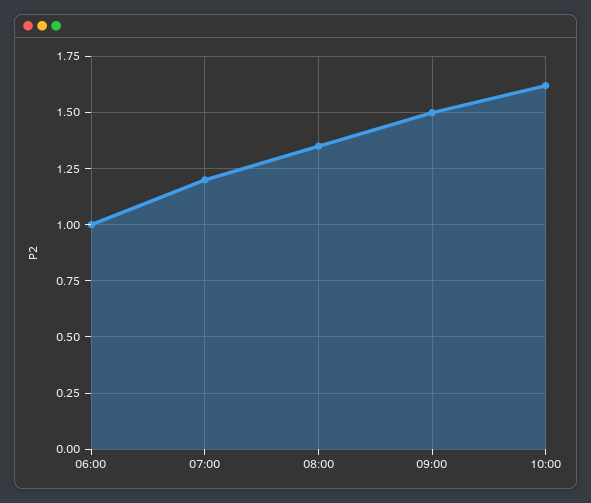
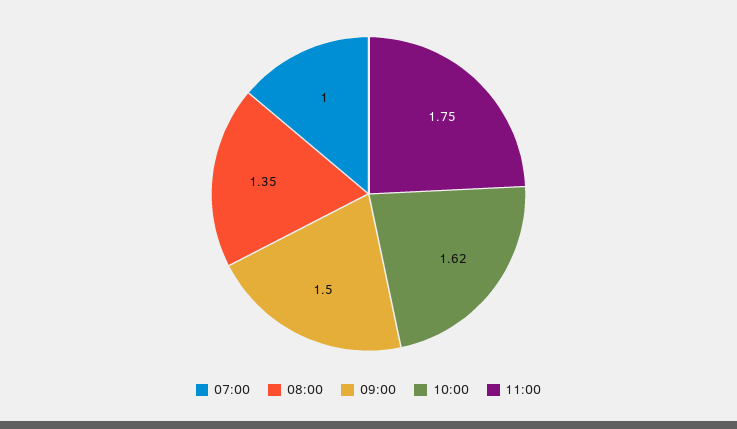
06:00: 1 -> none
07:00: 1.2 -> 1
11:00: none -> 1.75

